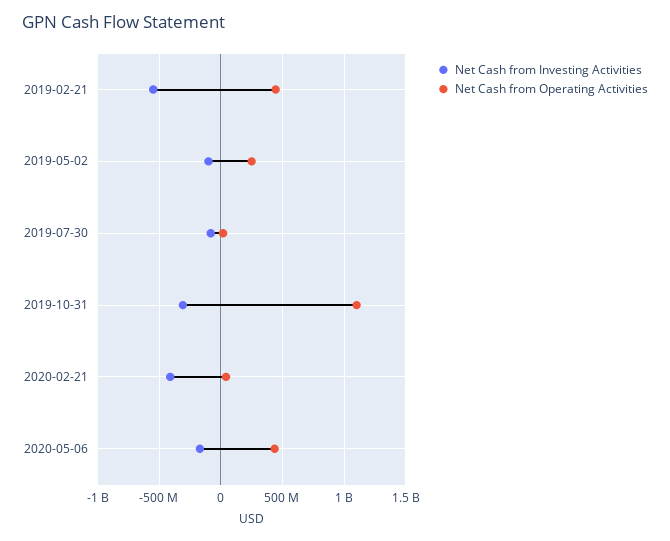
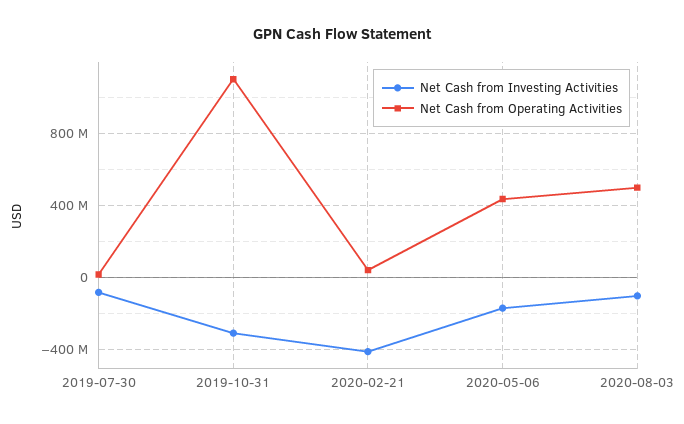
Net Cash from Investing Activities, 2019-02-21: -550000000 -> none
Net Cash from Operating Activities, 2019-02-21: 450000000 -> none
Net Cash from Investing Activities, 2019-05-02: -100000000 -> none
Net Cash from Operating Activities, 2019-05-02: 250000000 -> none
Net Cash from Investing Activities, 2020-08-03: none -> -100000000
Net Cash from Operating Activities, 2020-08-03: none -> 500000000

